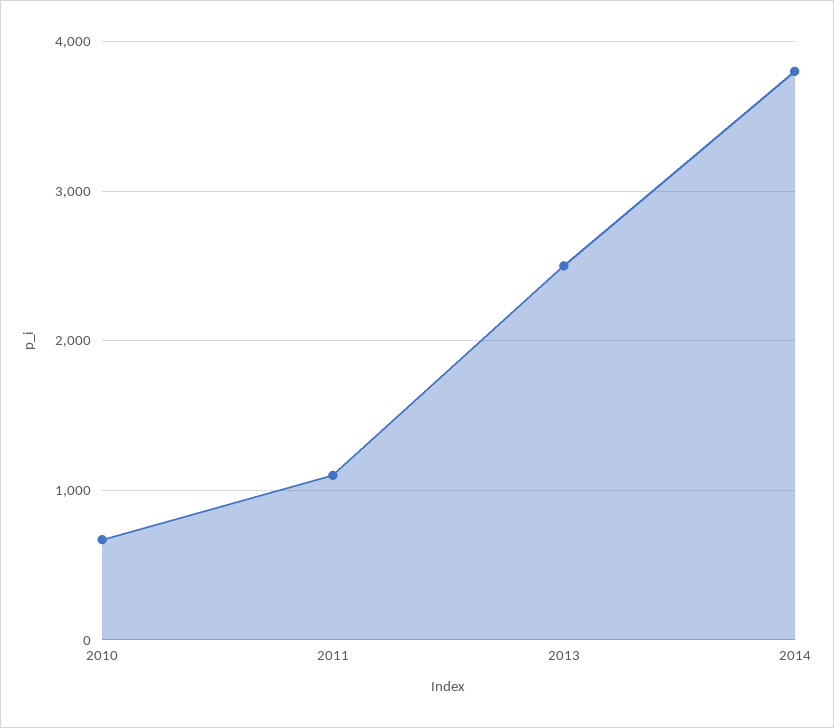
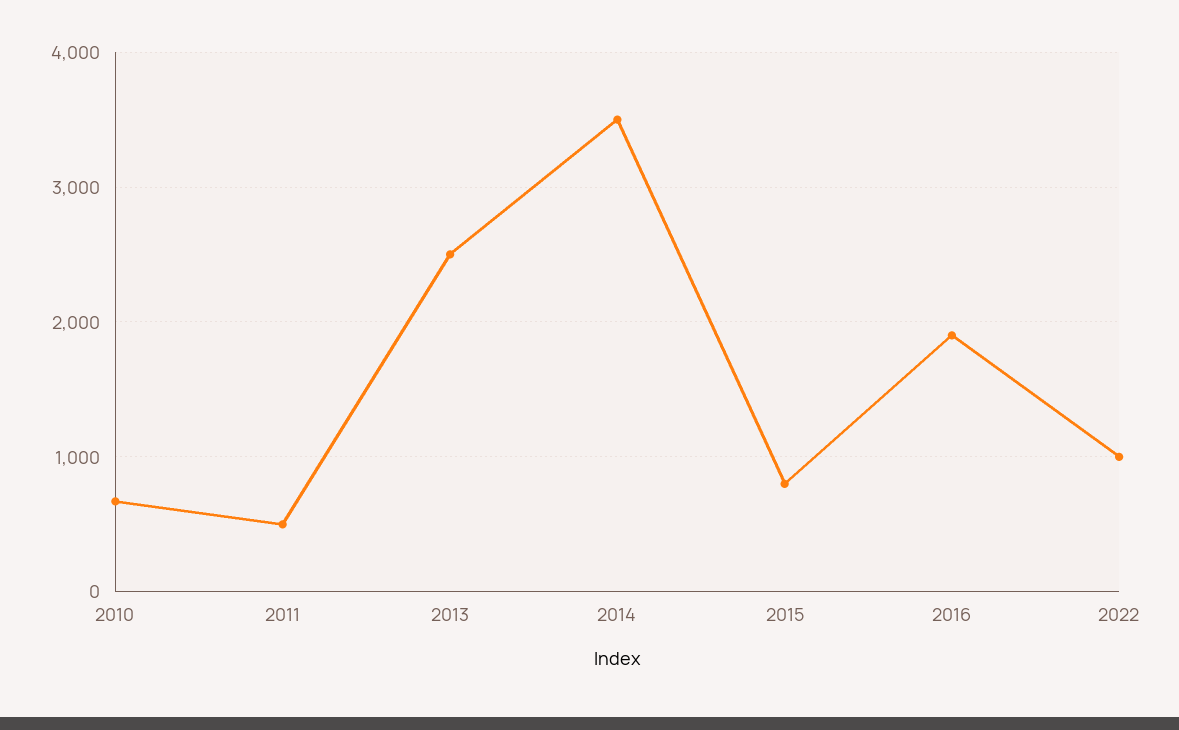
2011: 1100 -> 500
2014: 3800 -> 3500
2015: none -> 800
2016: none -> 1900
2022: none -> 1000

